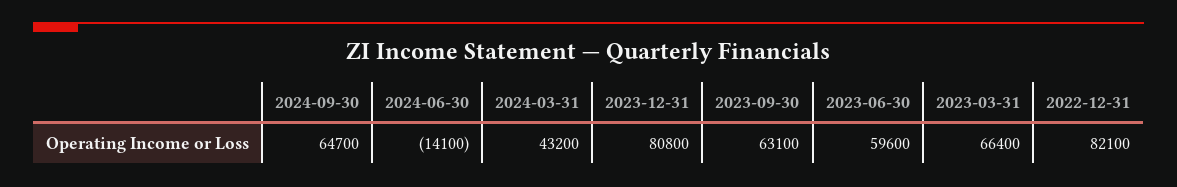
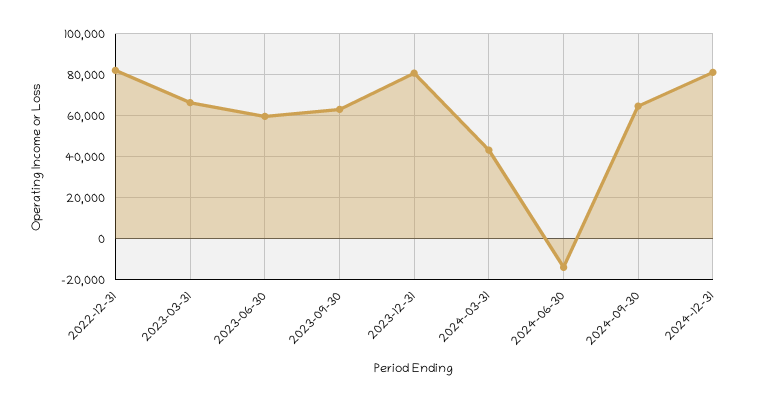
2024-12-31: none -> 80000

